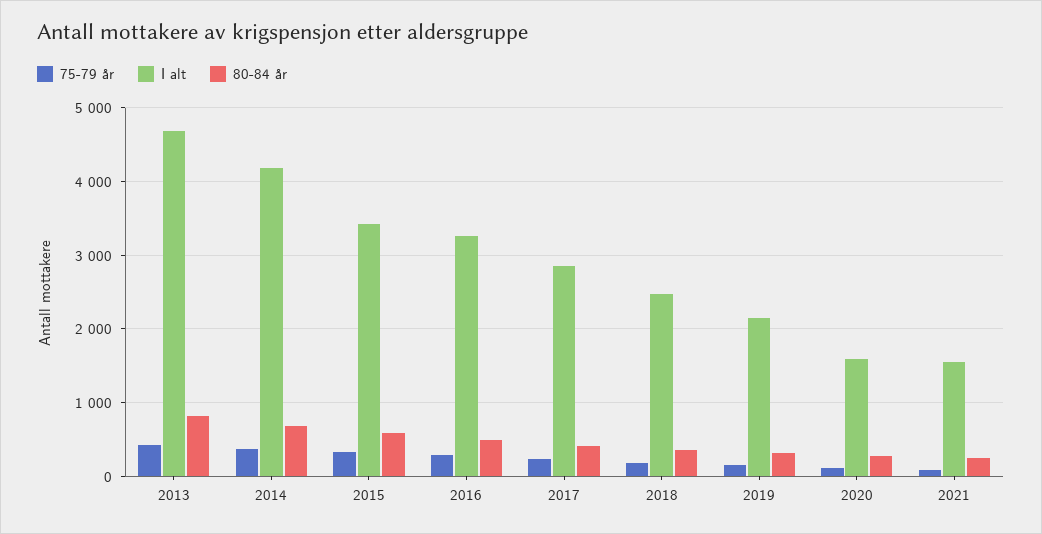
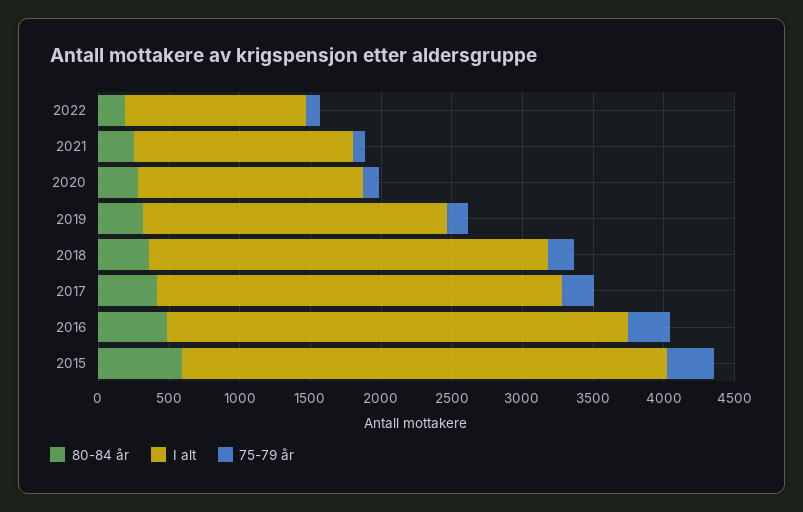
75-79 år, 2013: 400 -> none
I alt, 2013: 4700 -> none
80-84 år, 2013: 800 -> none
75-79 år, 2014: 400 -> none
I alt, 2014: 4200 -> none
80-84 år, 2014: 700 -> none
I alt, 2018: 2500 -> 2800
80-84 år, 2022: none -> 200
I alt, 2022: none -> 1300
75-79 år, 2022: none -> 100

